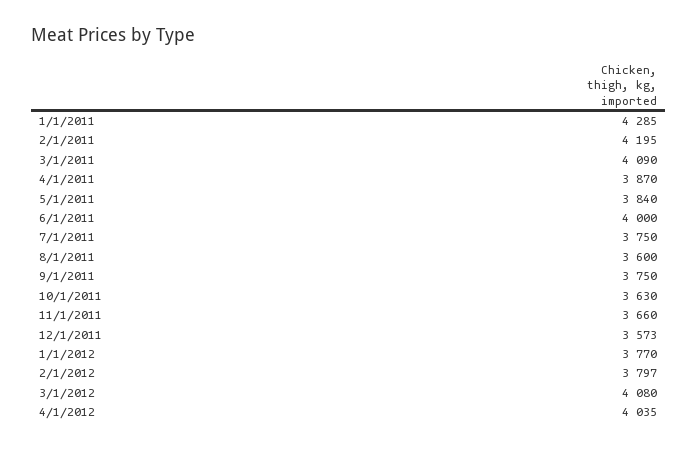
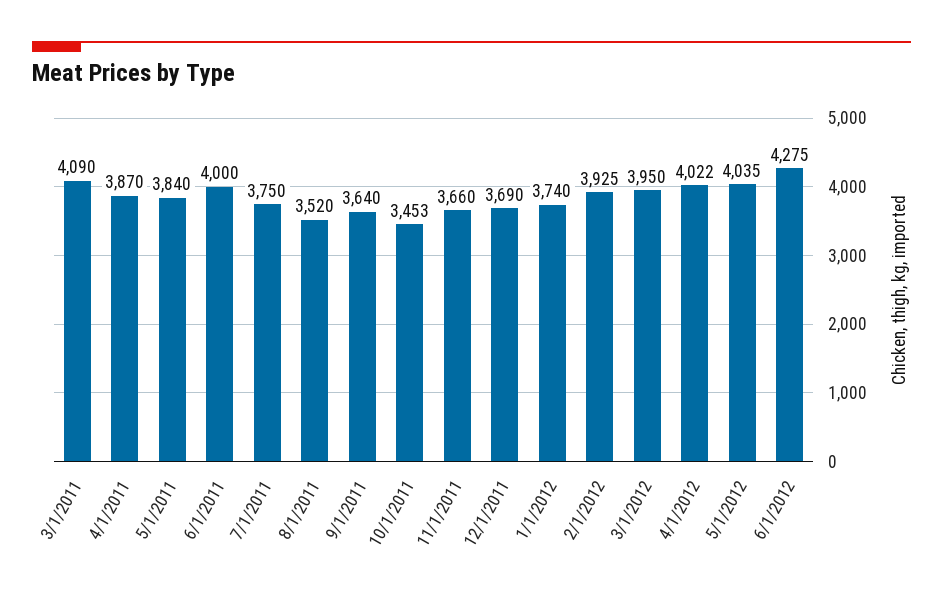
1/1/2011: 4285 -> none
2/1/2011: 4195 -> none
8/1/2011: 3600 -> 3520
9/1/2011: 3750 -> 3640
10/1/2011: 3630 -> 3453
12/1/2011: 3573 -> 3690
1/1/2012: 3770 -> 3740
2/1/2012: 3797 -> 3925
3/1/2012: 4080 -> 3950
4/1/2012: 4035 -> 4022
5/1/2012: none -> 4035
6/1/2012: none -> 4275

